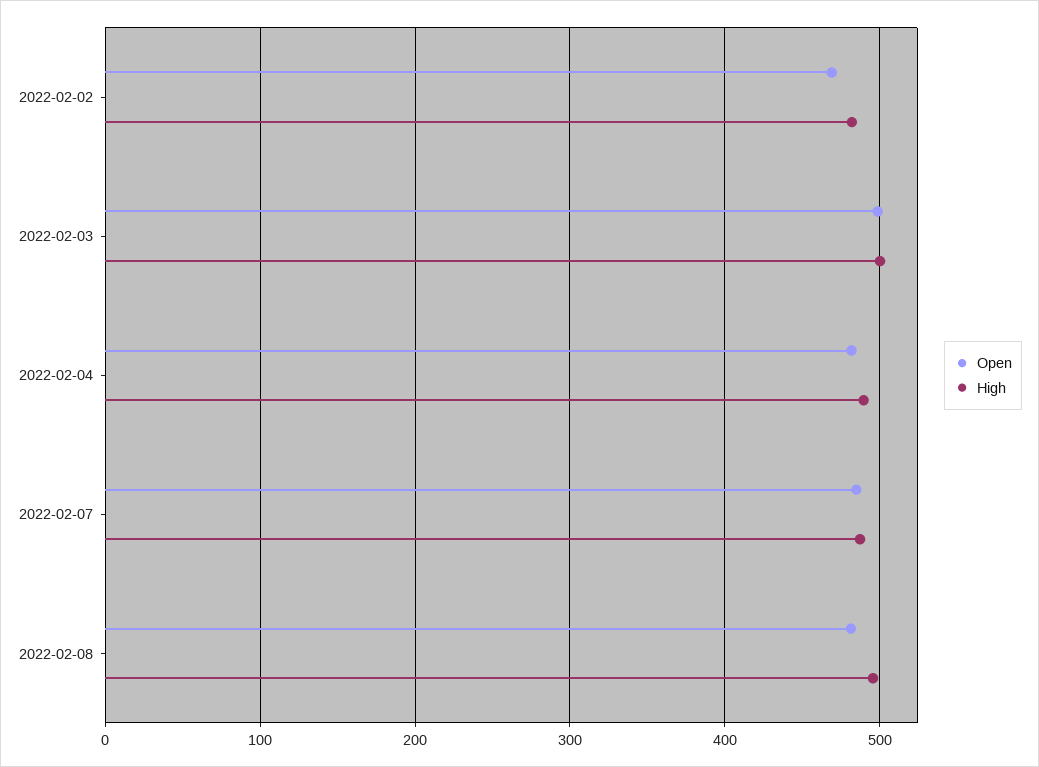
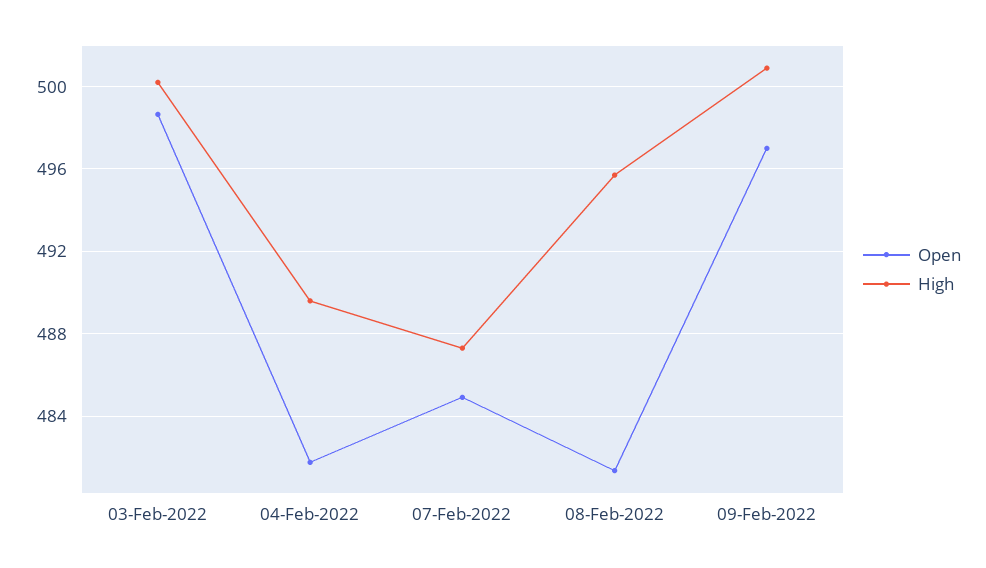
Open, 2022-02-02: 470 -> none
High, 2022-02-02: 480 -> none
Open, 09-Feb-2022: none -> 497
High, 09-Feb-2022: none -> 501

